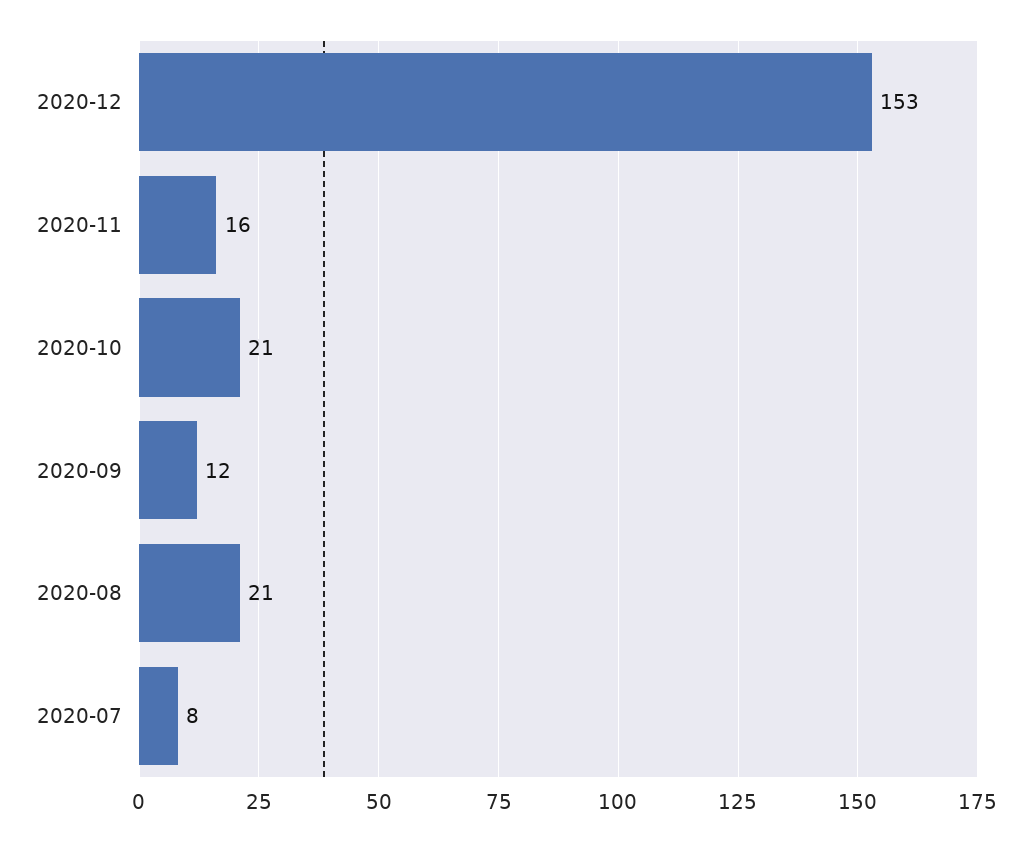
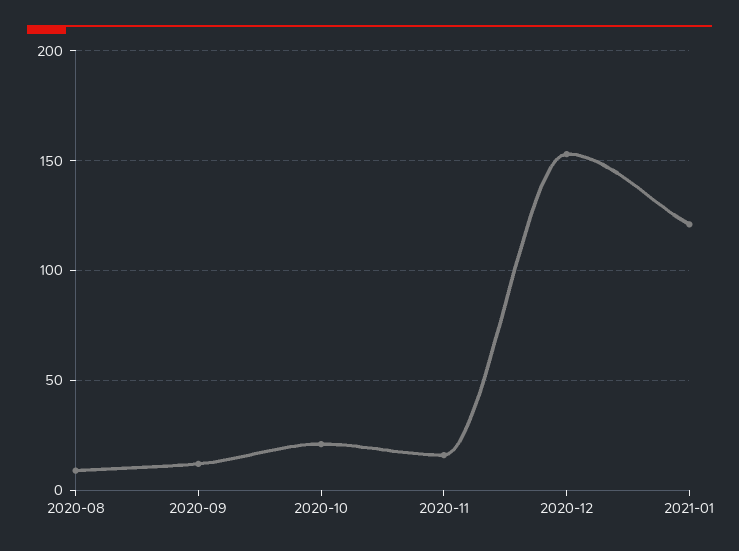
2020-08: 21 -> 10
2020-07: 8 -> none
2021-01: none -> 120

